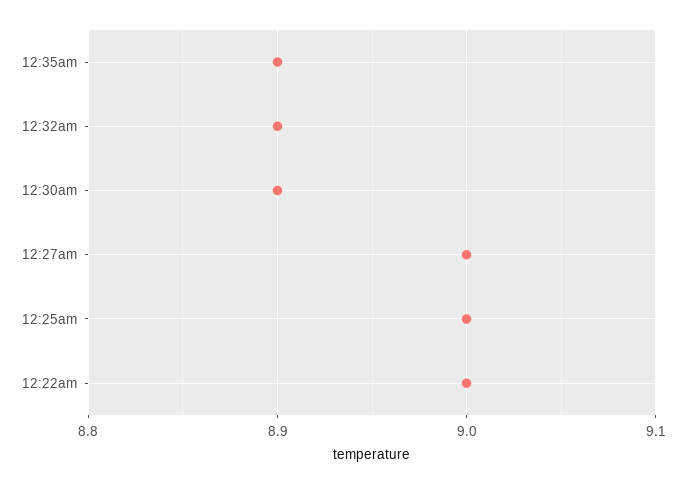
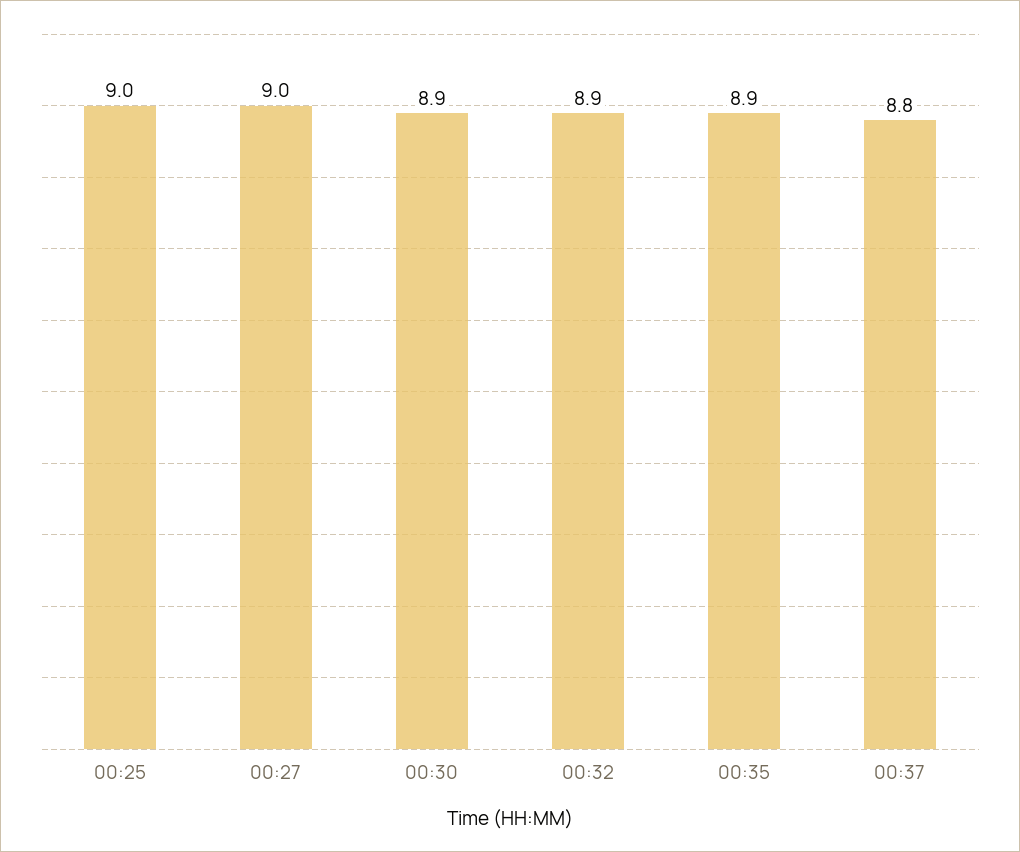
12:22am: 9 -> none
00:37: none -> 8.8

